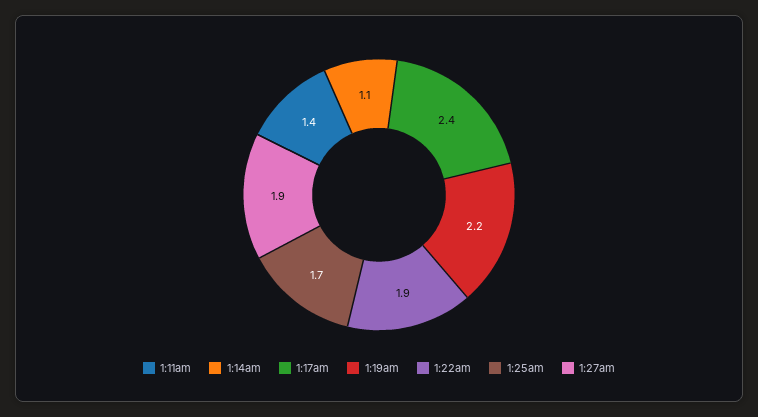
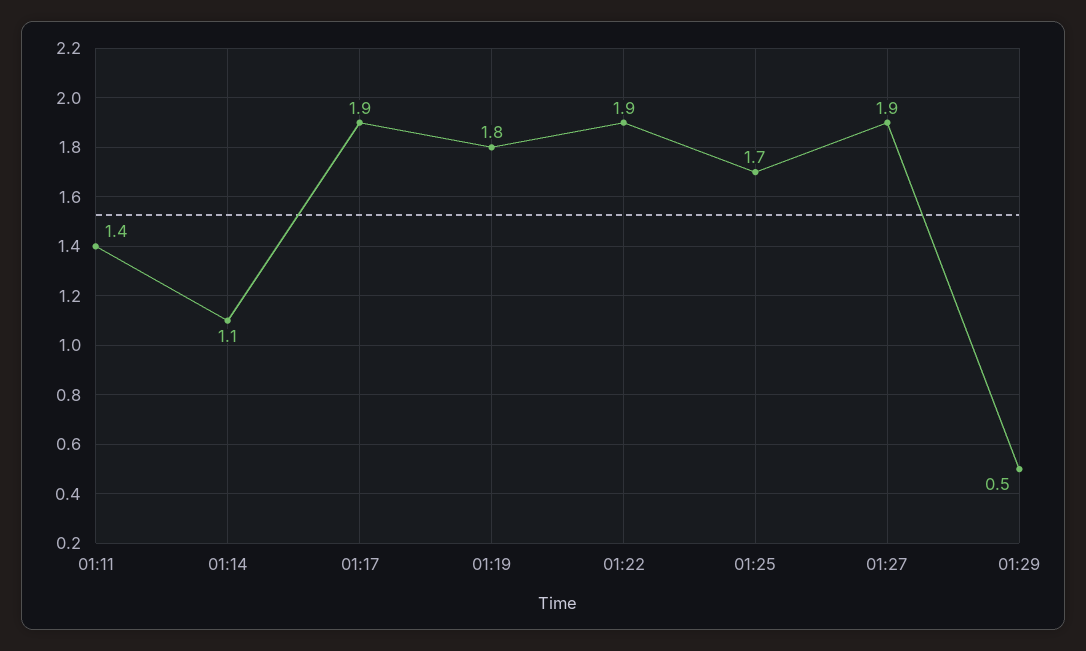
1:17am: 2.4 -> 1.9
1:19am: 2.2 -> 1.8
01:29: none -> 0.5

